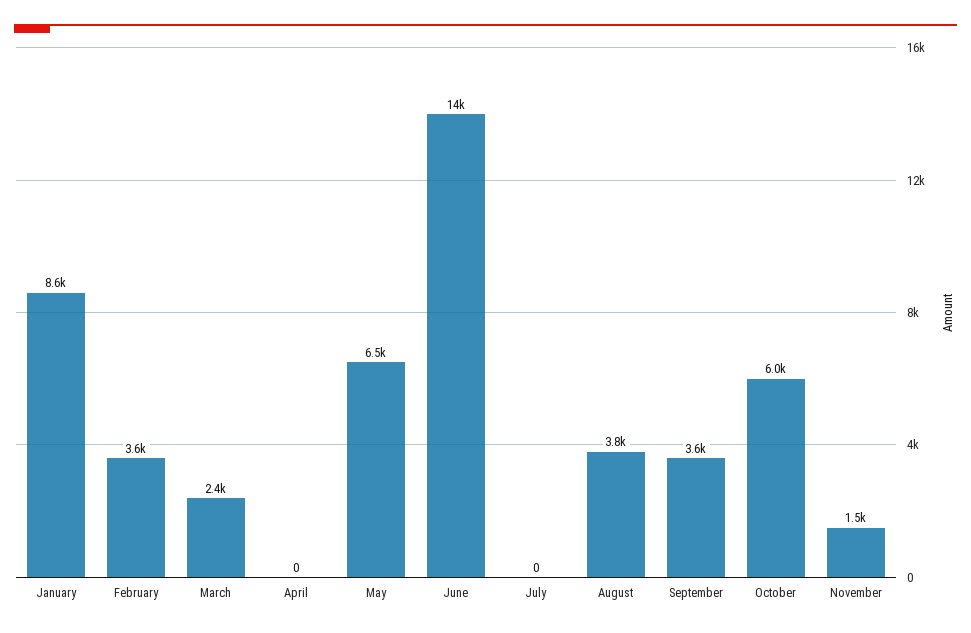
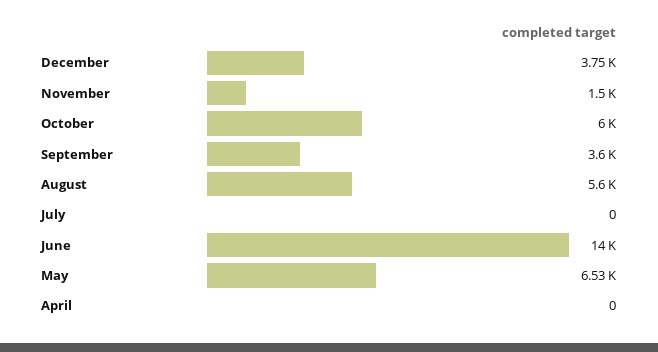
January: 8600 -> none
February: 3600 -> none
March: 2400 -> none
August: 3800 -> 5600
December: none -> 3750

